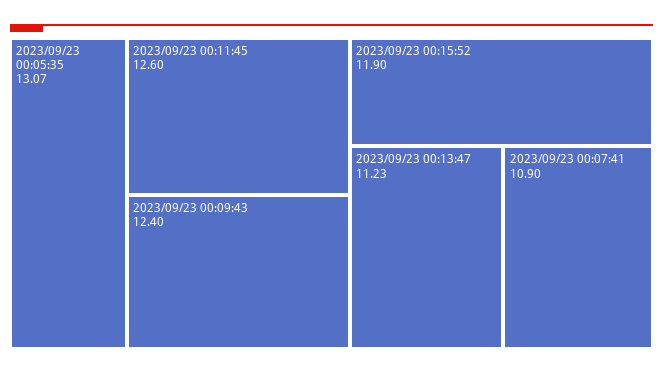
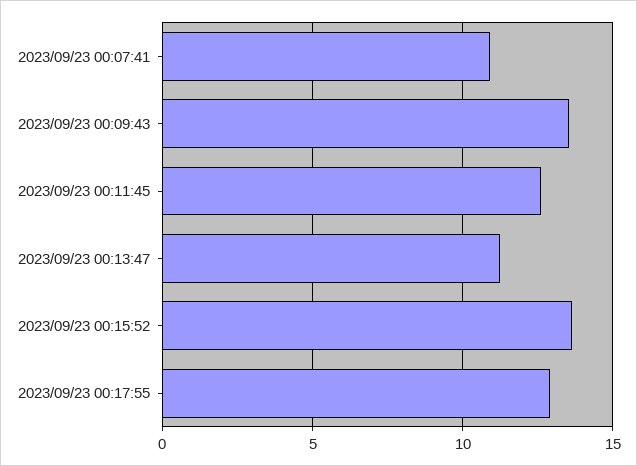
2023/09/23 00:05:35: 13.07 -> none
2023/09/23 00:09:43: 12.4 -> 13.5
2023/09/23 00:15:52: 11.9 -> 13.5
2023/09/23 00:17:55: none -> 13

